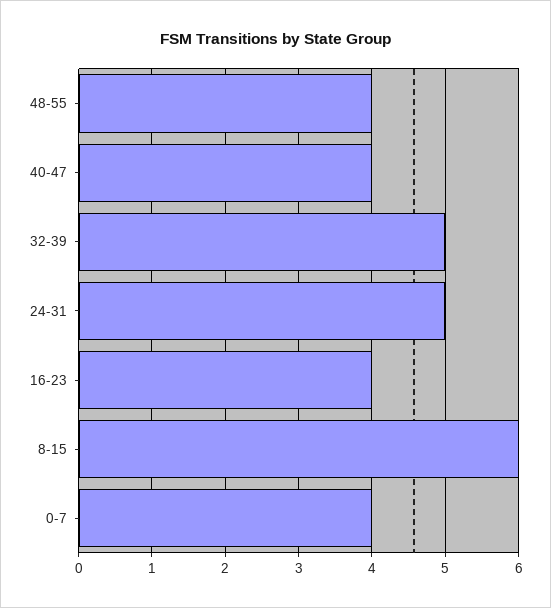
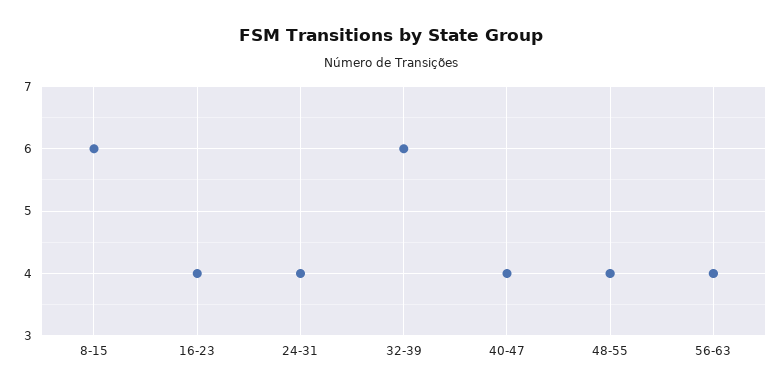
32-39: 5 -> 6
24-31: 5 -> 4
0-7: 4 -> none
56-63: none -> 4

